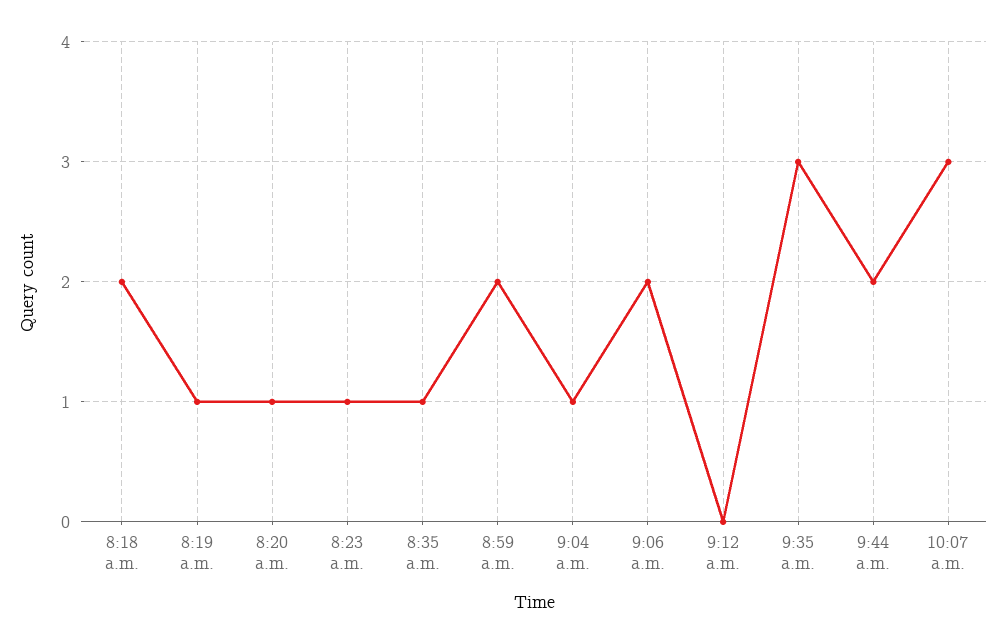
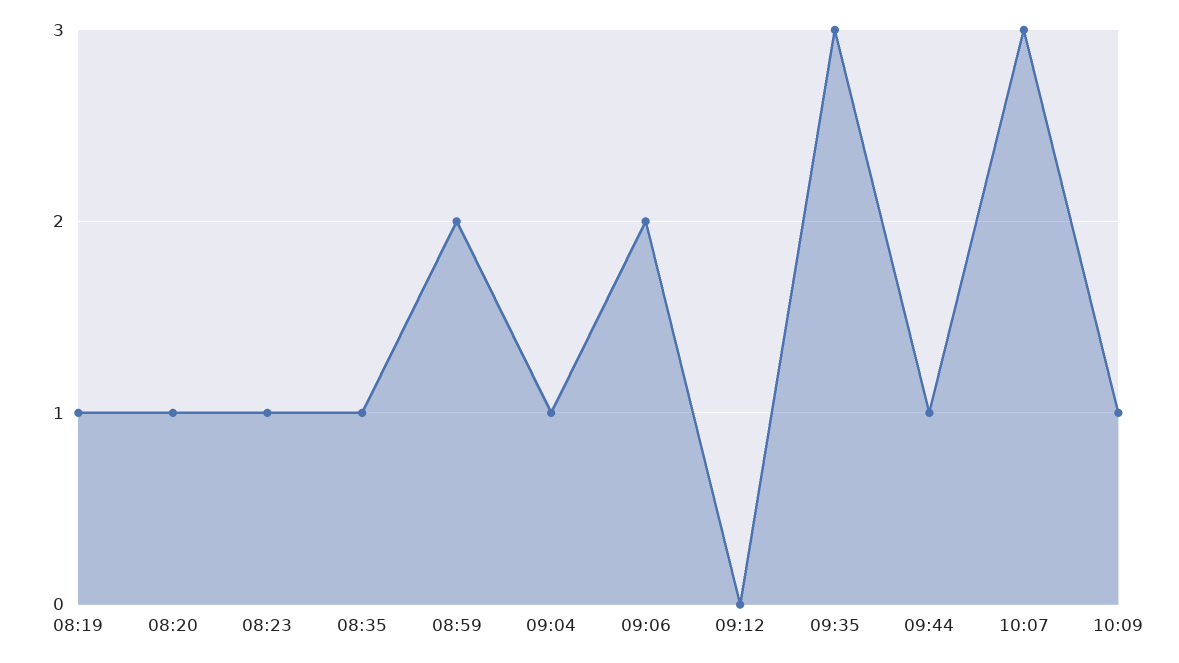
8:18 a.m.: 2 -> none
9:44 a.m.: 2 -> 1
10:09: none -> 1

